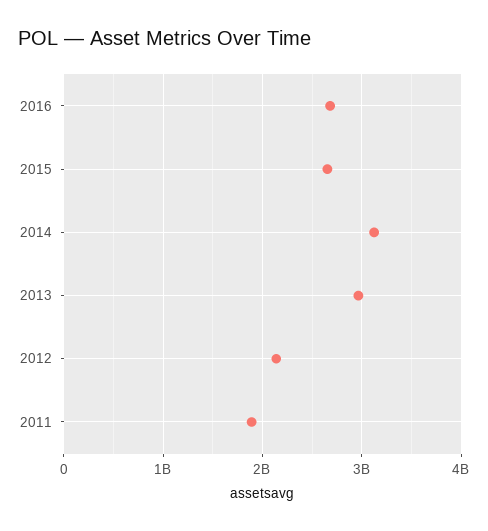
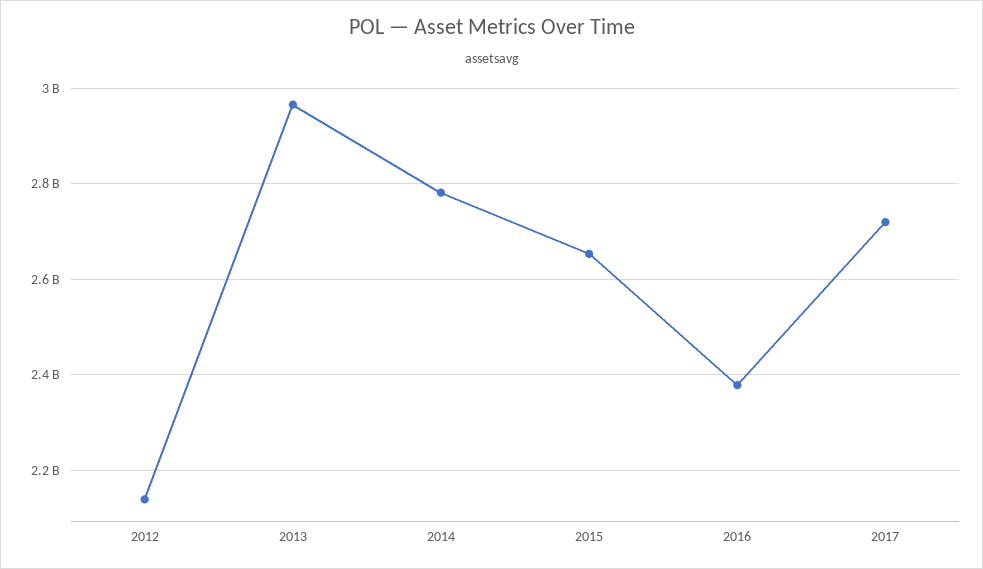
2016: 2700000000 -> 2380000000
2014: 3100000000 -> 2780000000
2011: 1900000000 -> none
2017: none -> 2720000000

